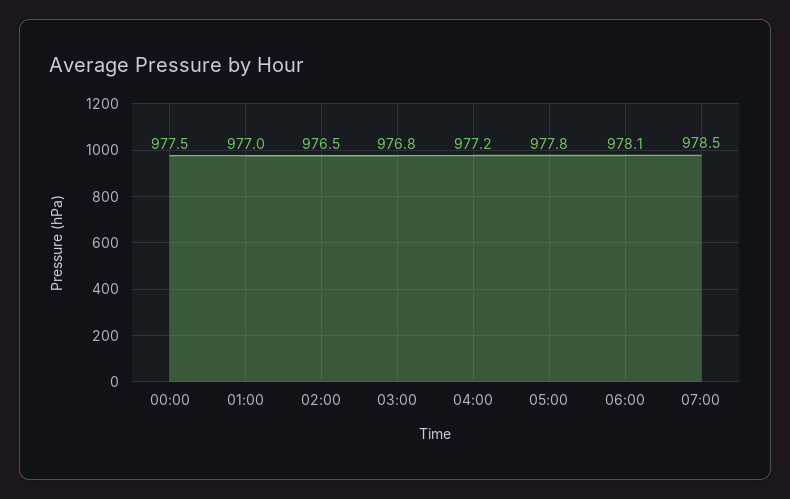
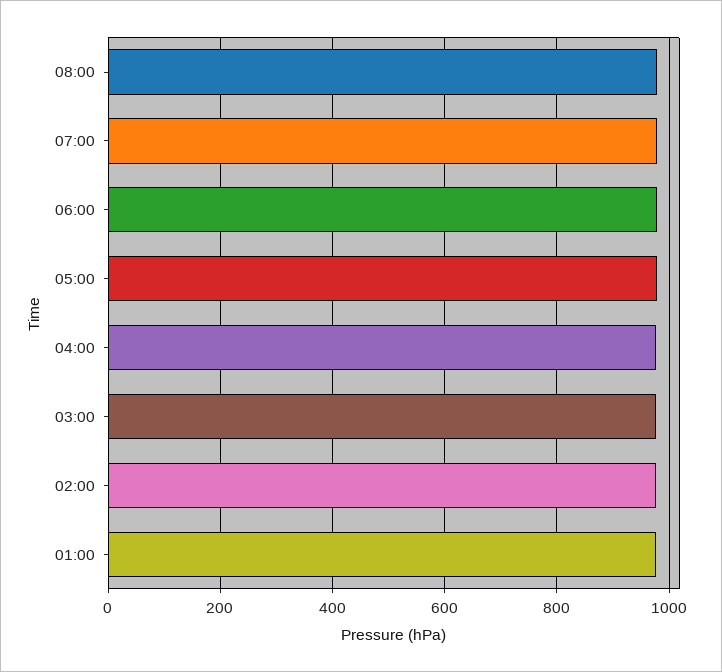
00:00: 977.5 -> none
08:00: none -> 980

